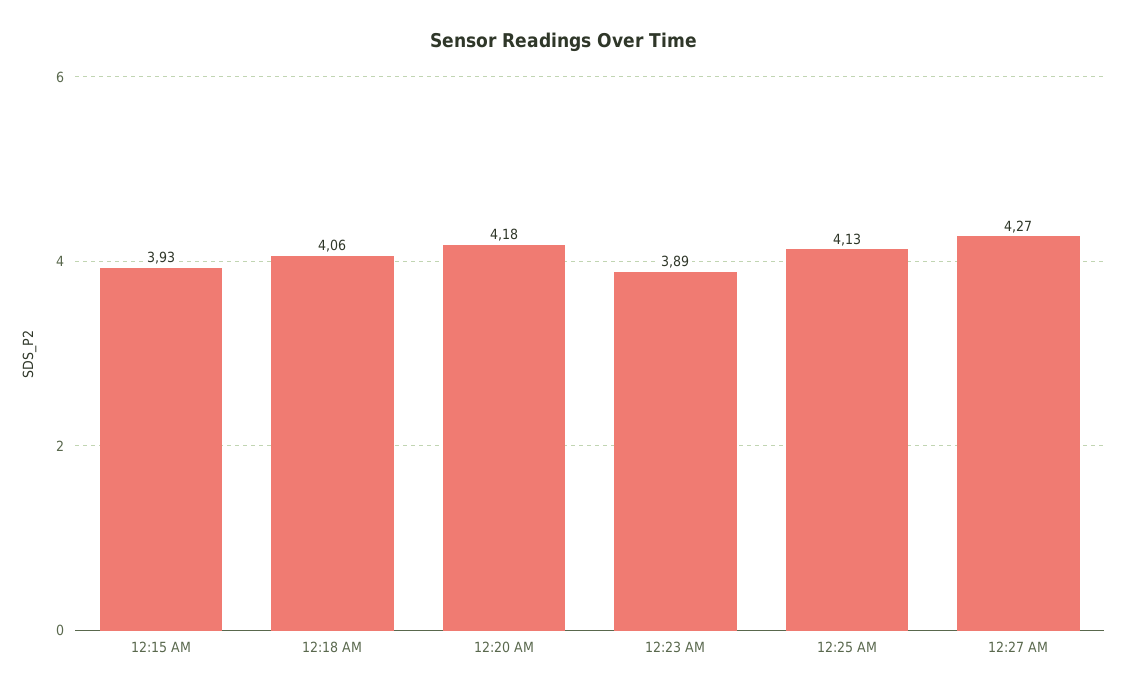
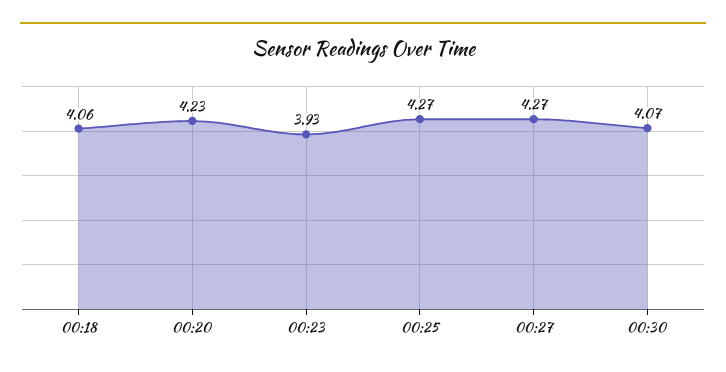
12:15 AM: 3.93 -> none
12:20 AM: 4.18 -> 4.23
12:23 AM: 3.89 -> 3.93
12:25 AM: 4.13 -> 4.27
00:30: none -> 4.07

